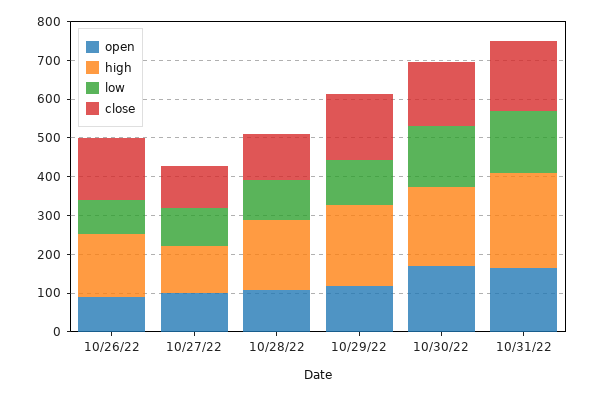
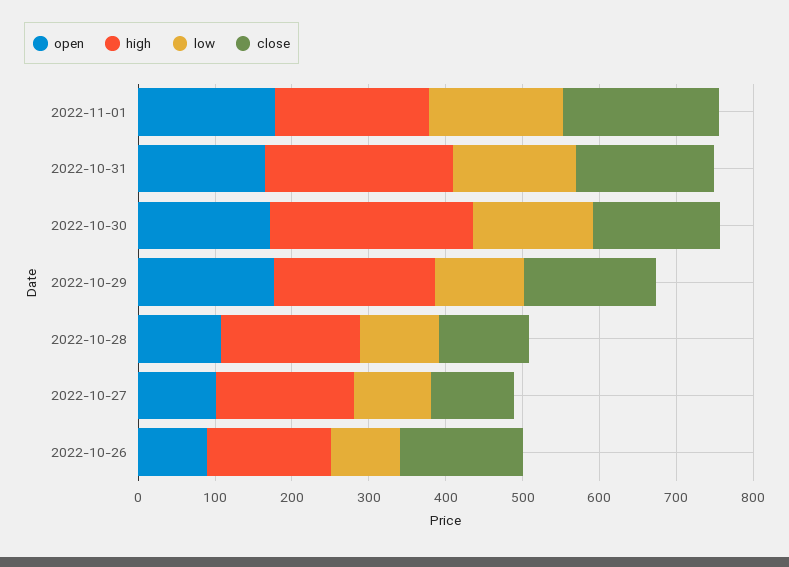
high, 10/27/22: 125 -> 180
open, 10/29/22: 125 -> 180
high, 10/30/22: 200 -> 260
open, 2022-11-01: none -> 180
high, 2022-11-01: none -> 200
low, 2022-11-01: none -> 180
close, 2022-11-01: none -> 200

